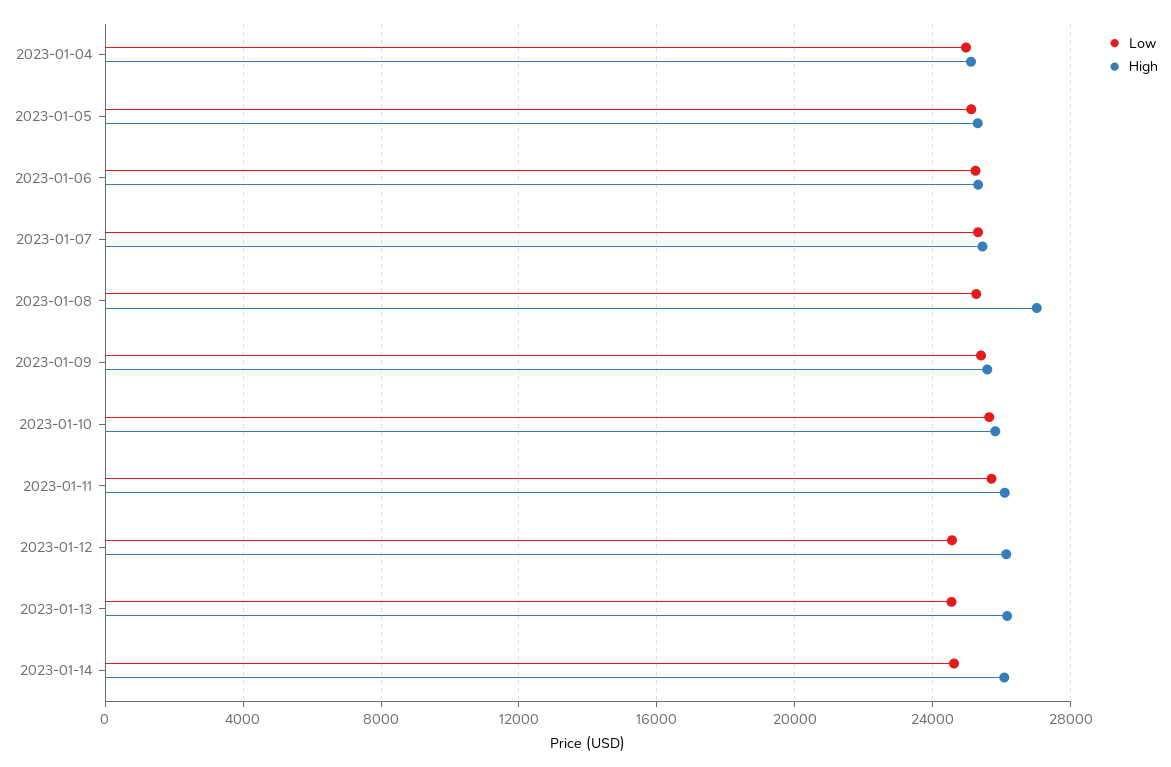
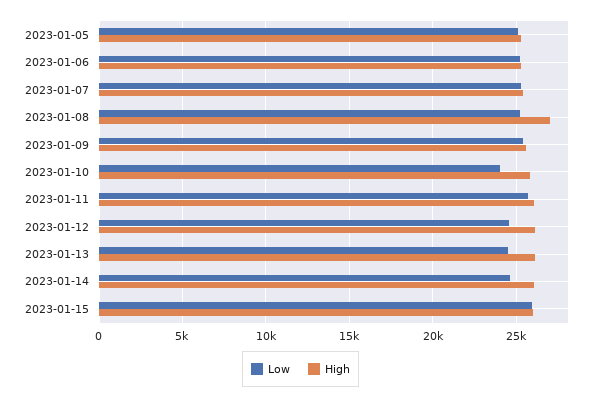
Low, 2023-01-04: 25000 -> none
High, 2023-01-04: 25000 -> none
Low, 2023-01-10: 25500 -> 24000
Low, 2023-01-15: none -> 26000
High, 2023-01-15: none -> 26000

